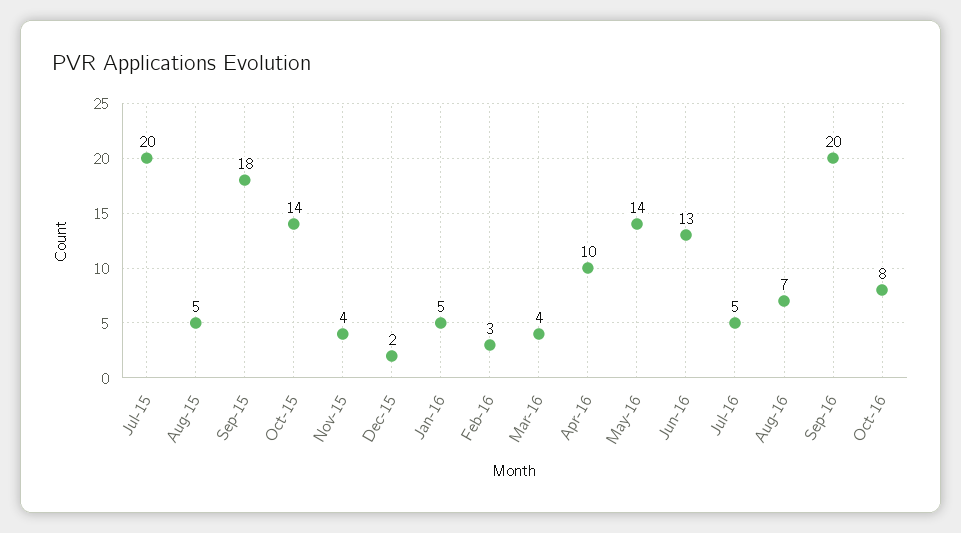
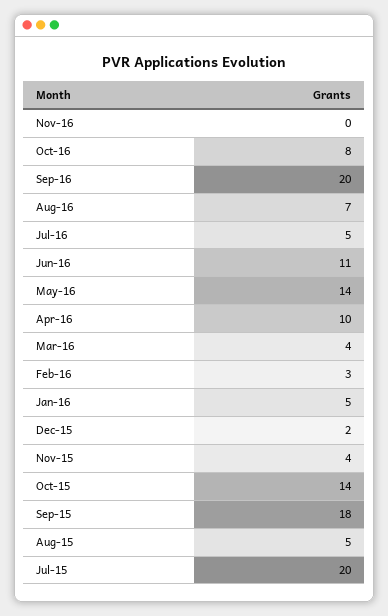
Jun-16: 13 -> 11
Nov-16: none -> 0

